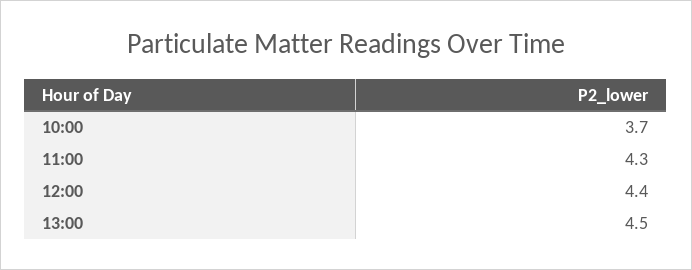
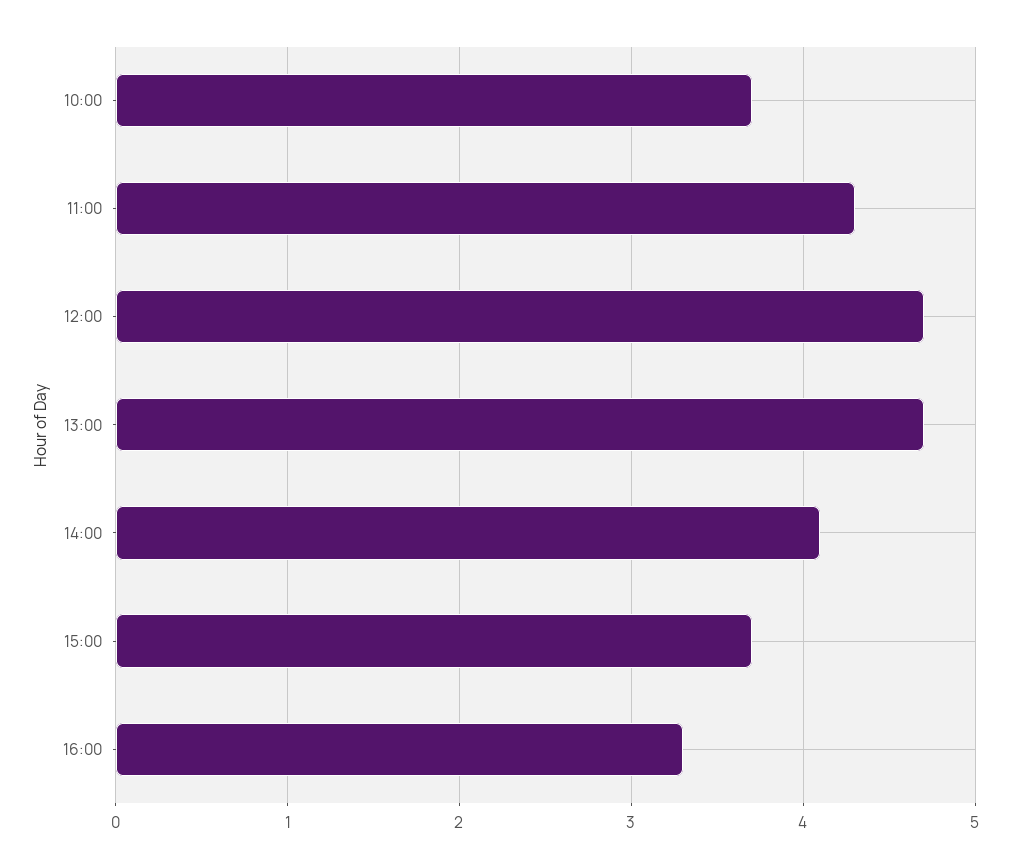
12:00: 4.4 -> 4.7
13:00: 4.5 -> 4.7
14:00: none -> 4.1
15:00: none -> 3.7
16:00: none -> 3.3

